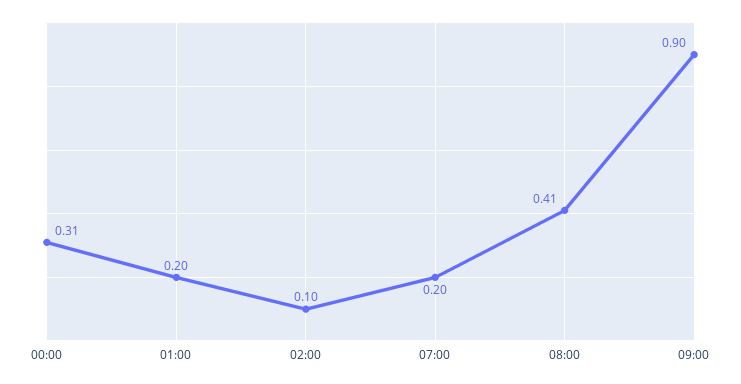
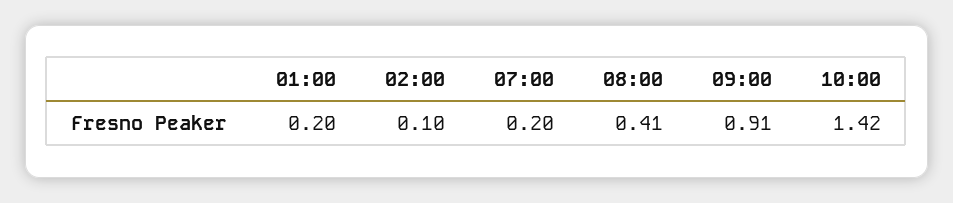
00:00: 0.31 -> none
09:00: 0.9 -> 0.91
10:00: none -> 1.42

